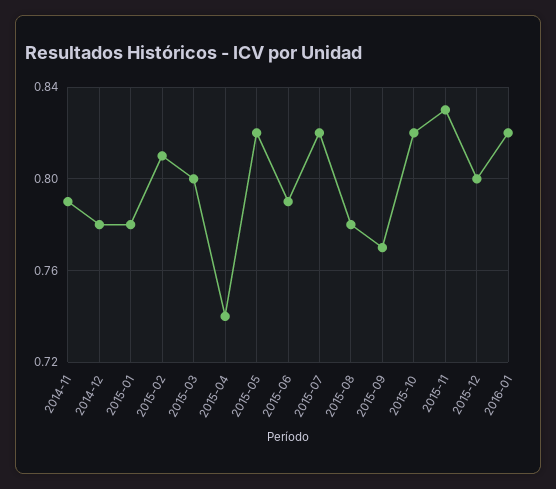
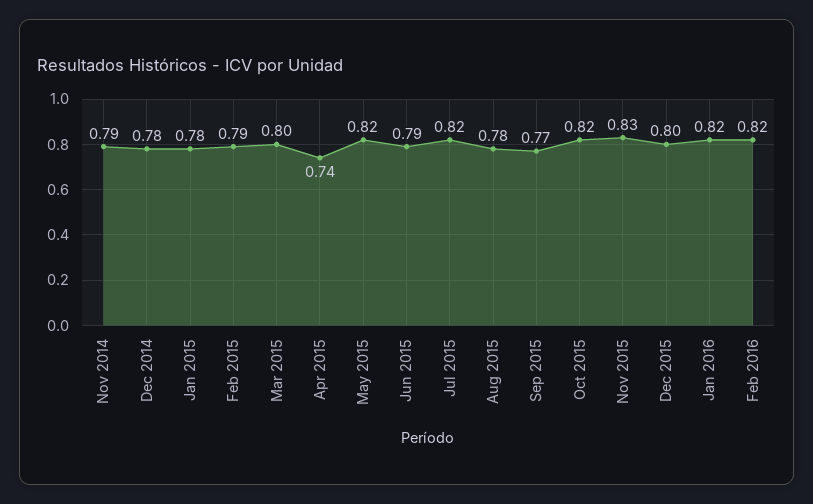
2015-02: 0.81 -> 0.79
Feb 2016: none -> 0.82

